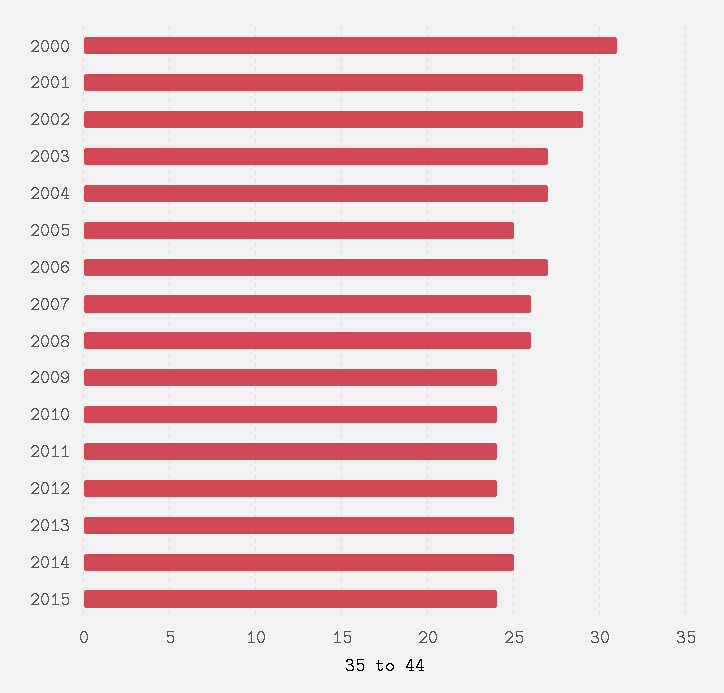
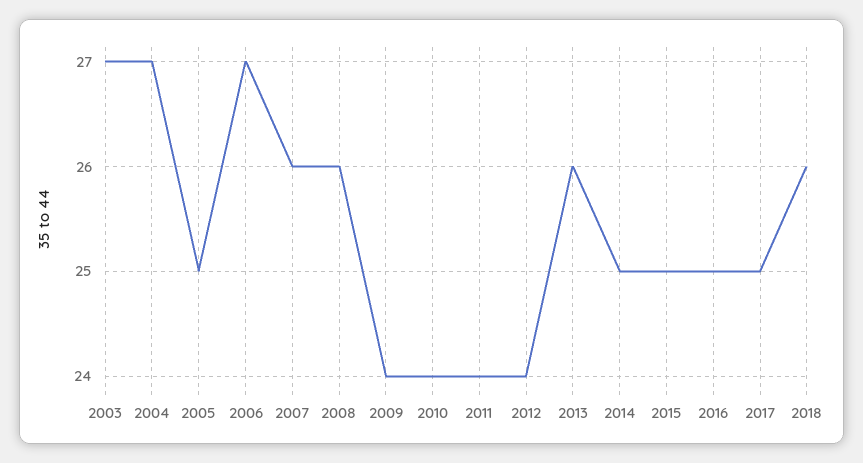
2000: 31 -> none
2001: 29 -> none
2002: 29 -> none
2013: 25 -> 26
2015: 24 -> 25
2016: none -> 25
2017: none -> 25
2018: none -> 26

